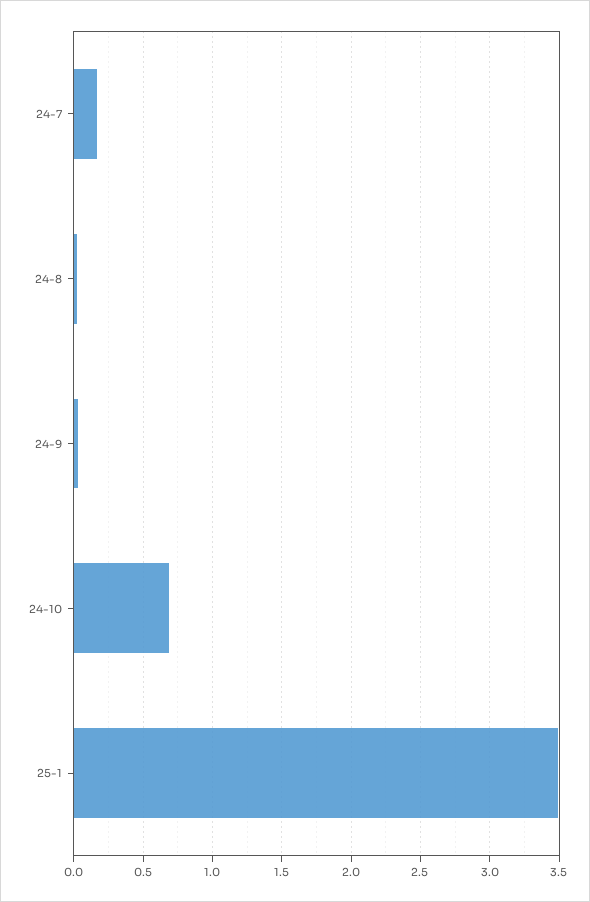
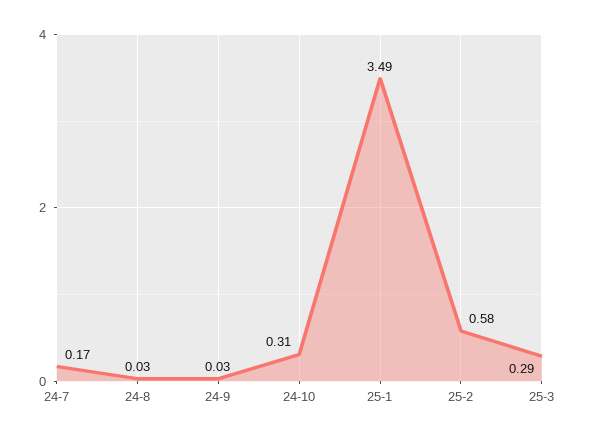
24-10: 0.7 -> 0.31
25-2: none -> 0.58
25-3: none -> 0.29

